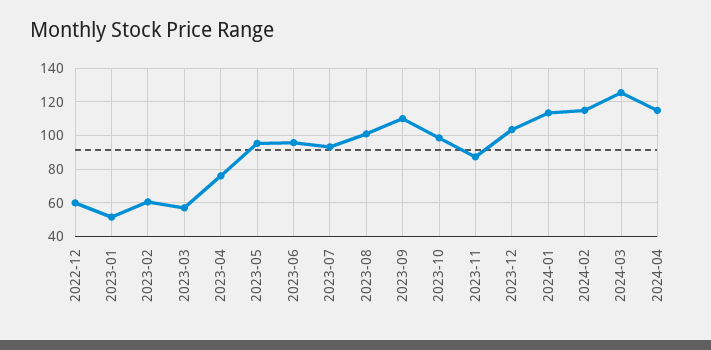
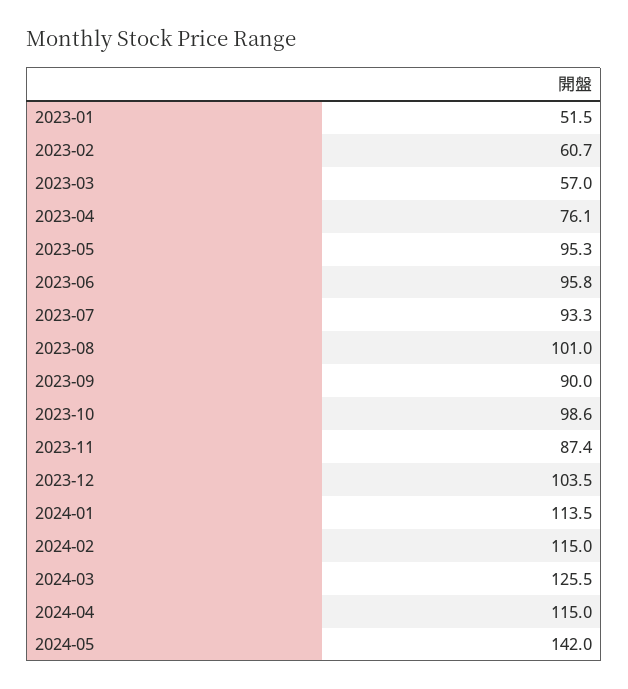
2022-12: 60 -> none
2023-09: 110 -> 90
2024-05: none -> 142

